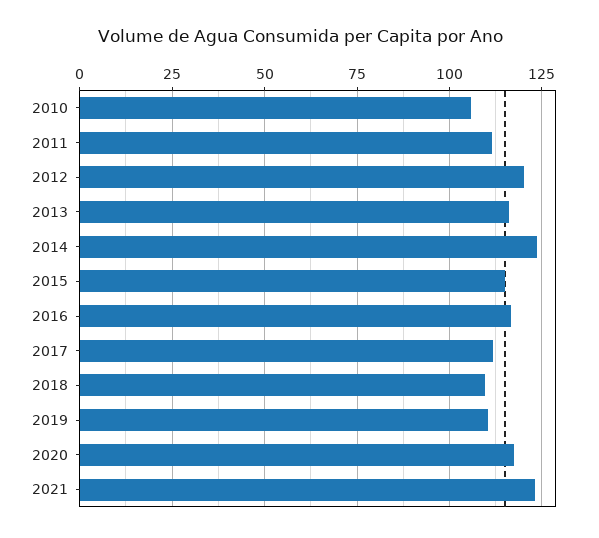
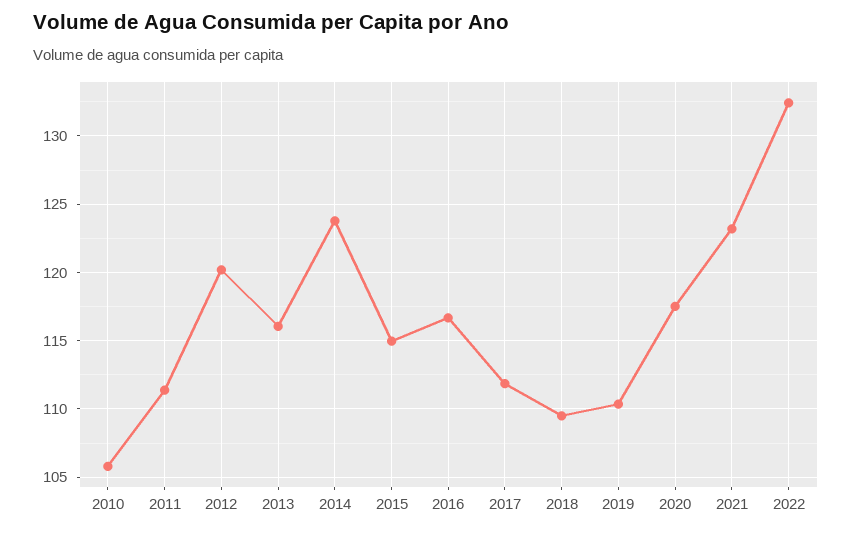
2022: none -> 132.5

